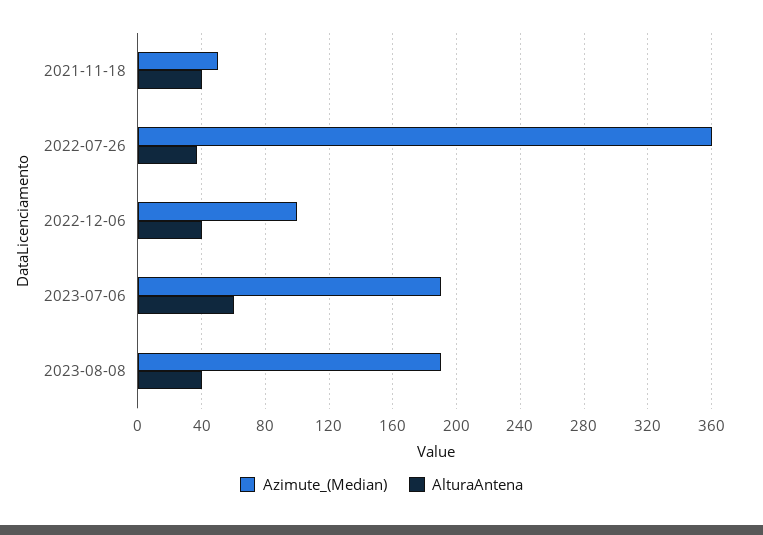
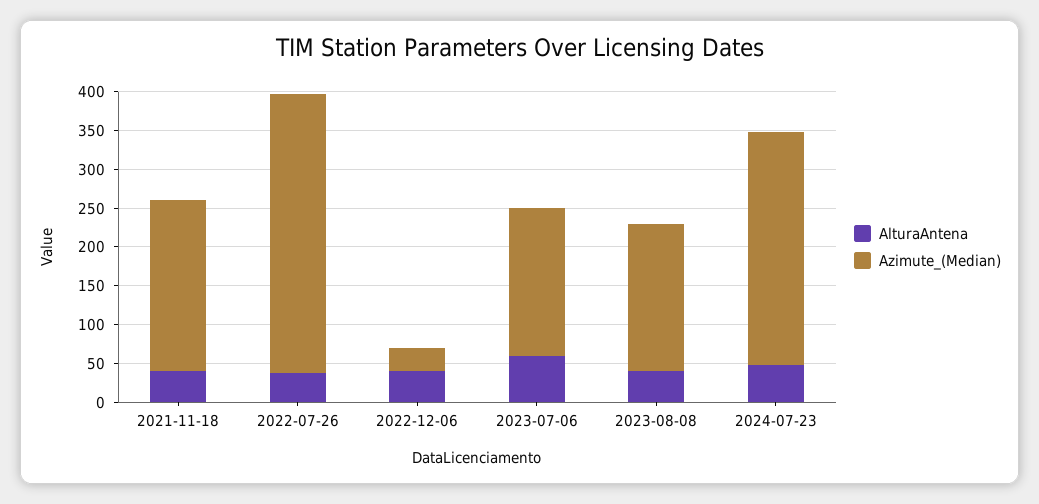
Azimute_(Median), 2021-11-18: 50 -> 225
Azimute_(Median), 2022-12-06: 100 -> 25
AlturaAntena, 2024-07-23: none -> 50
Azimute_(Median), 2024-07-23: none -> 300

